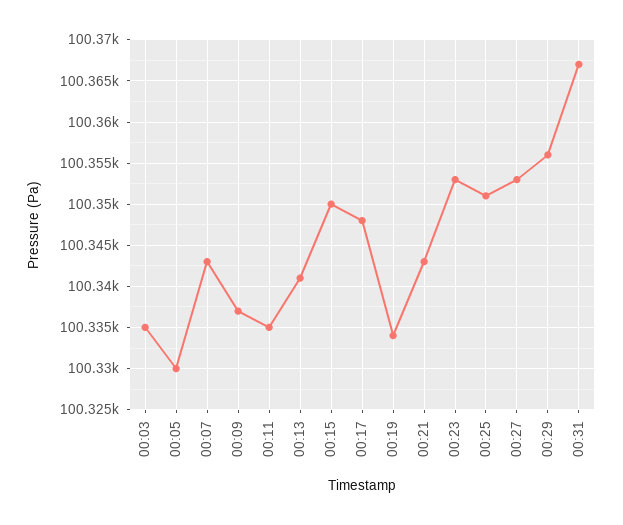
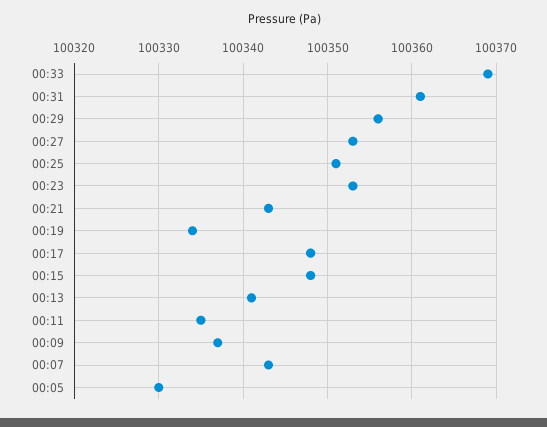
00:03: 100335 -> none
00:15: 100350 -> 100348
00:31: 100367 -> 100361
00:33: none -> 100369

